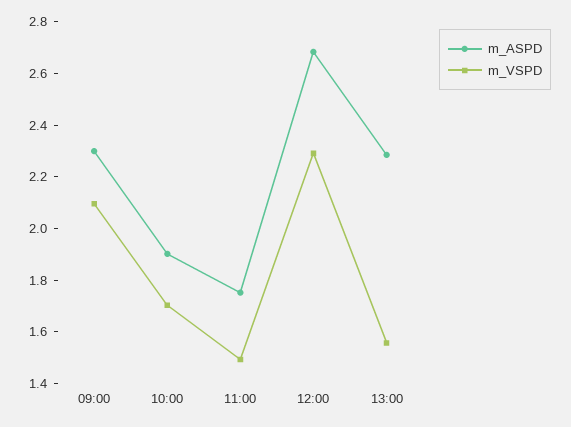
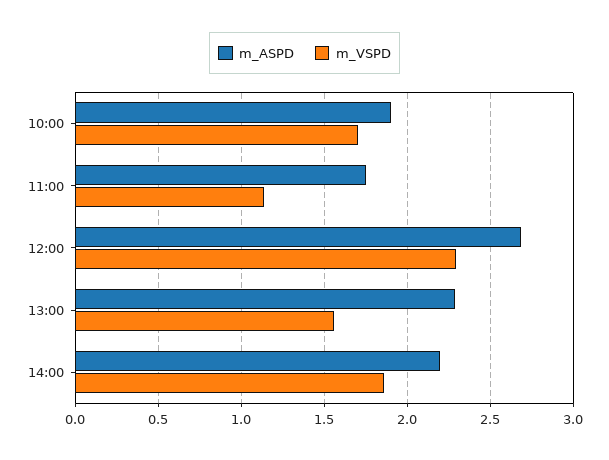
m_ASPD, 09:00: 2.3 -> none
m_VSPD, 09:00: 2.1 -> none
m_VSPD, 11:00: 1.5 -> 1.15
m_ASPD, 14:00: none -> 2.2
m_VSPD, 14:00: none -> 1.85

